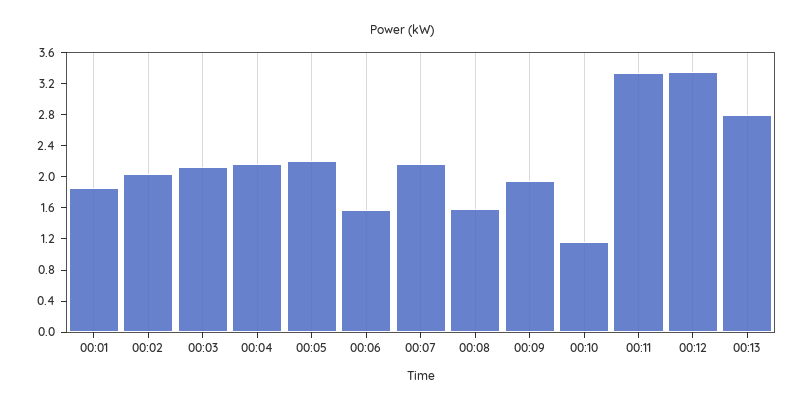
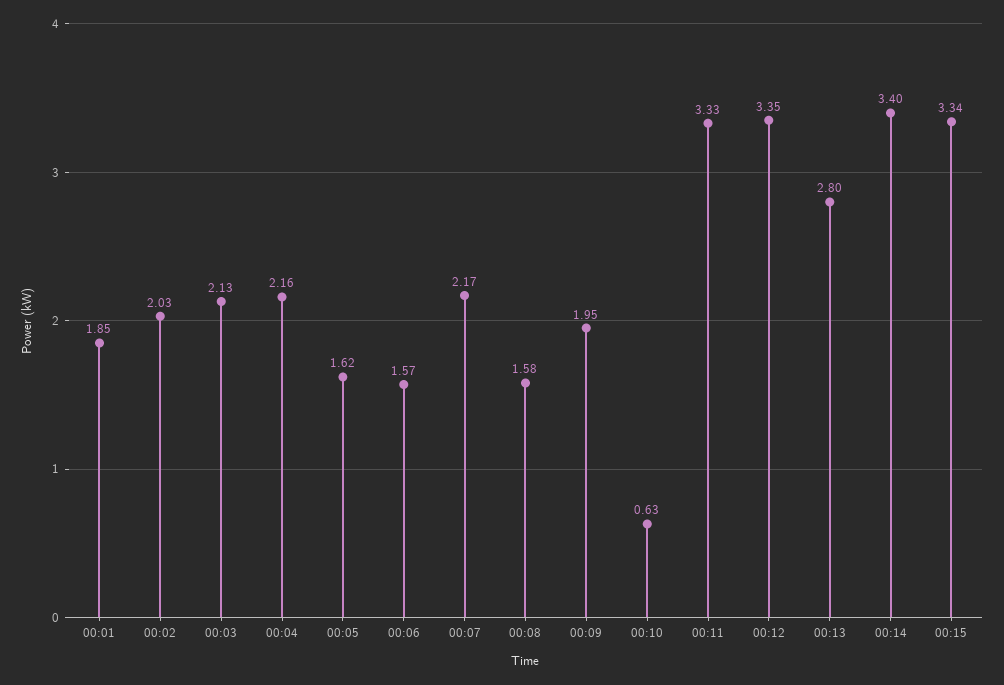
00:05: 2.2 -> 1.62
00:10: 1.2 -> 0.63
00:14: none -> 3.4
00:15: none -> 3.34

